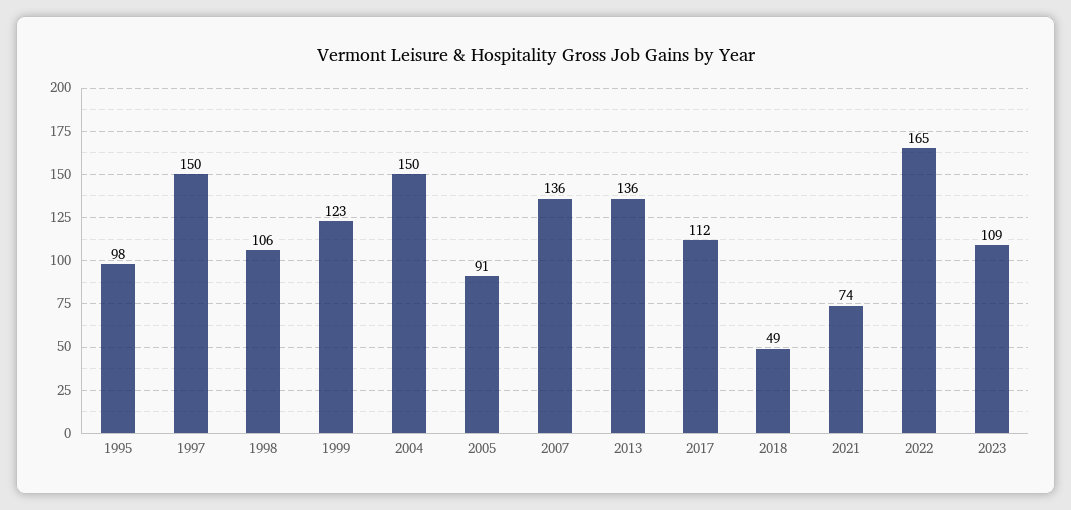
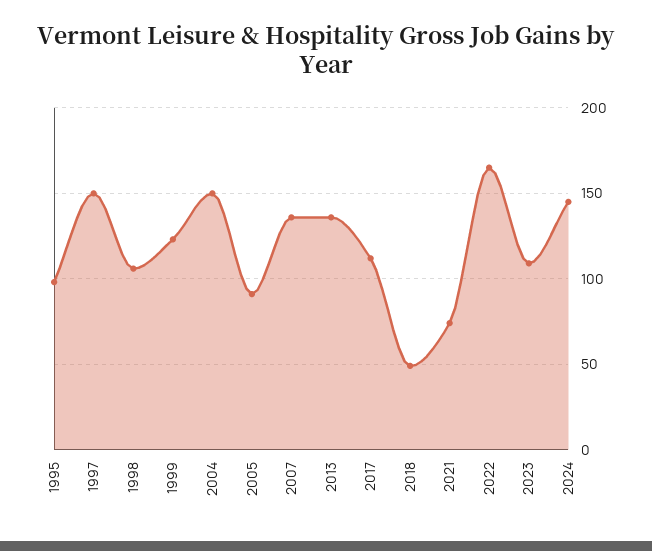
2024: none -> 145

